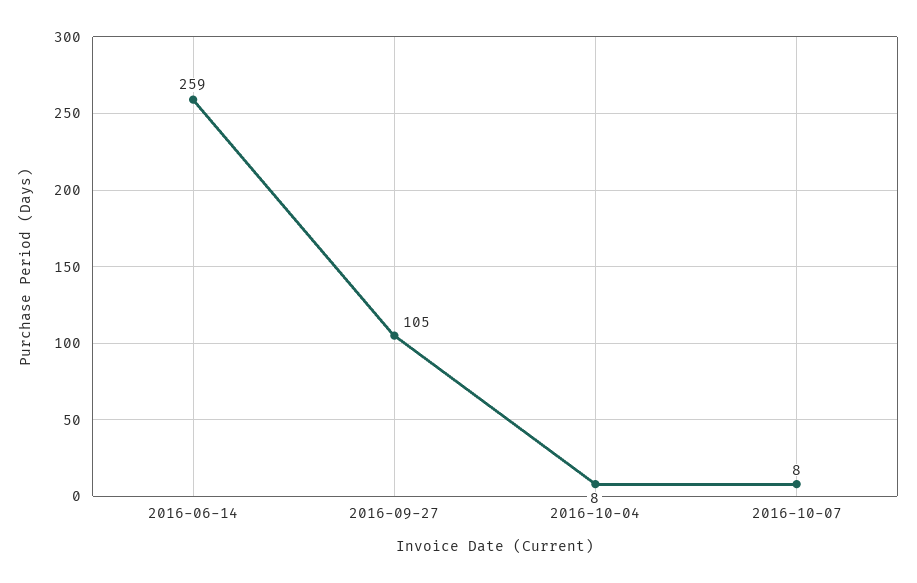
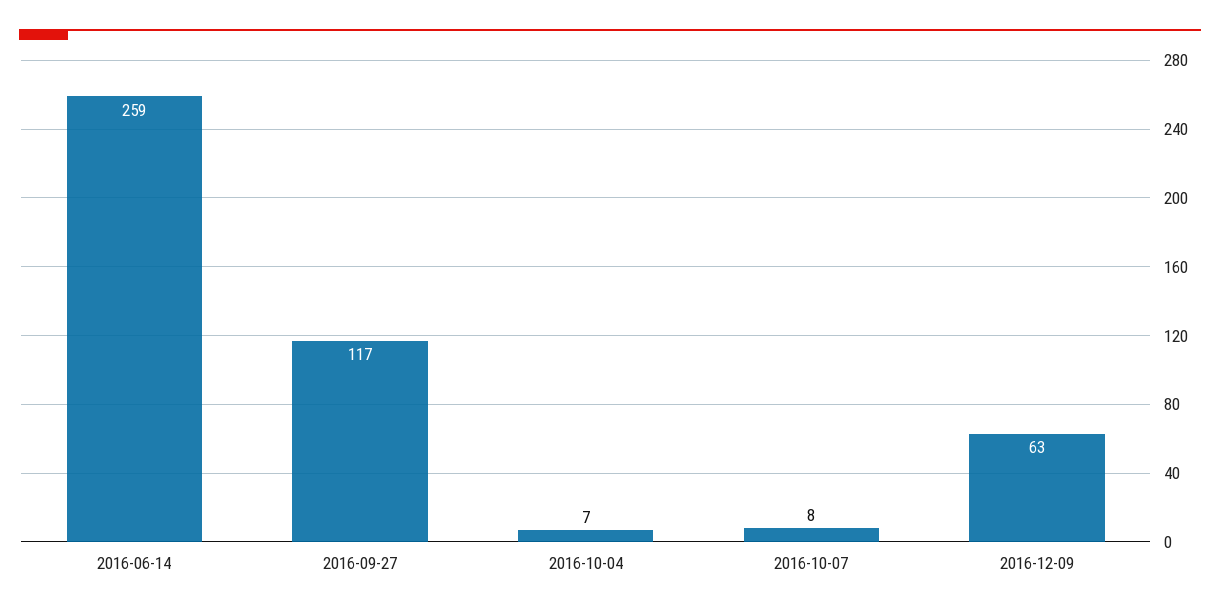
2016-09-27: 105 -> 117
2016-10-04: 8 -> 7
2016-12-09: none -> 63

